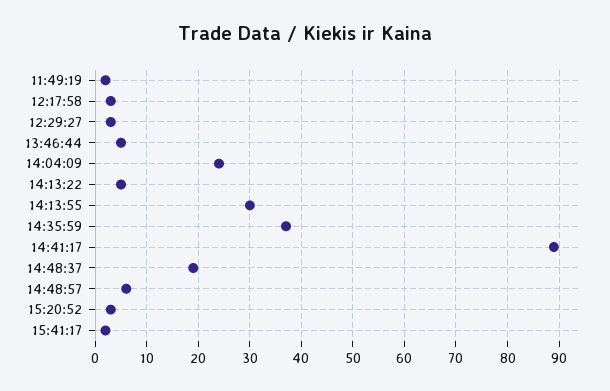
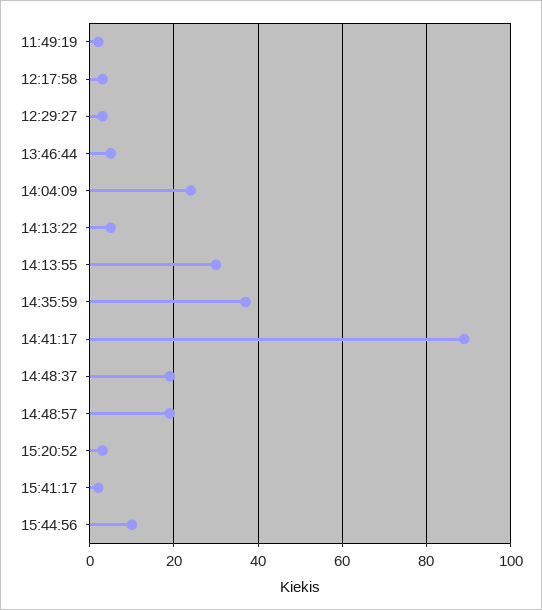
14:48:57: 5 -> 20
15:44:56: none -> 10

